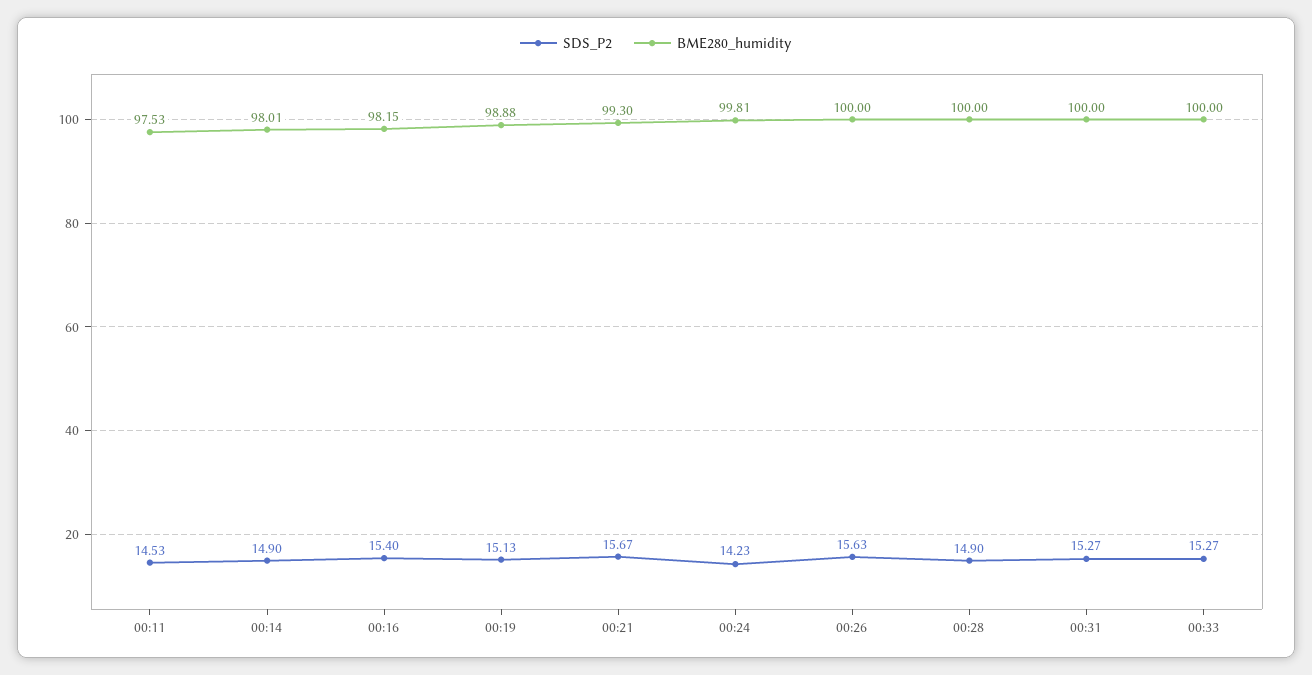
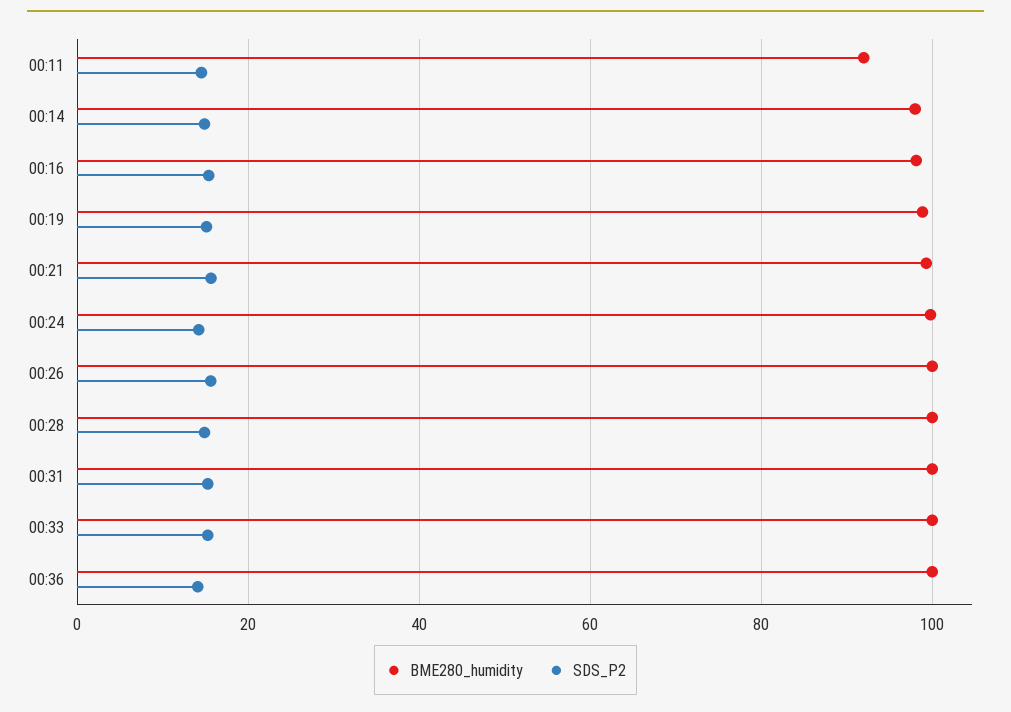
BME280_humidity, 00:11: 97.53 -> 92
BME280_humidity, 00:36: none -> 100
SDS_P2, 00:36: none -> 14

